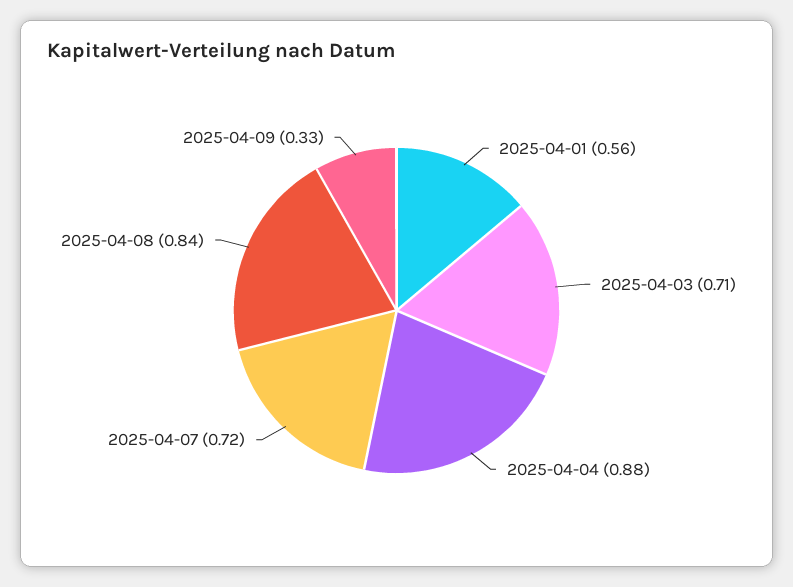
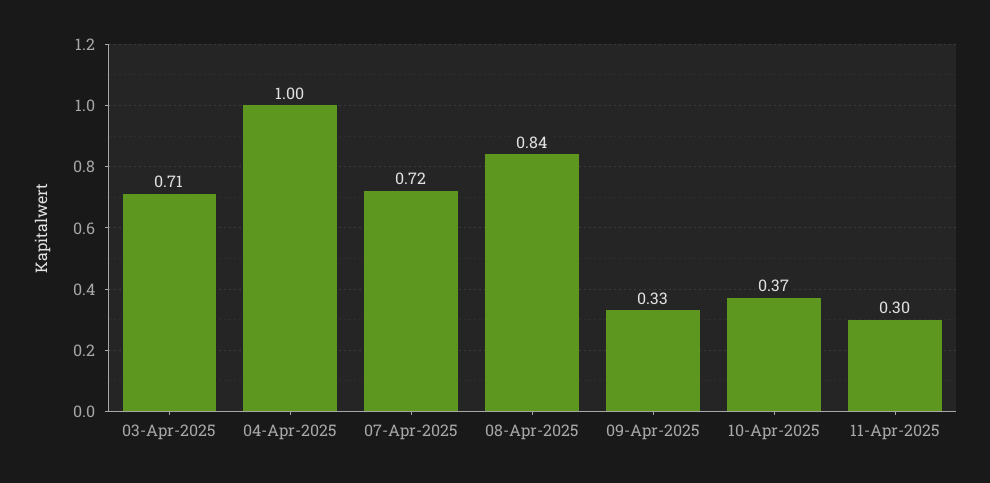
2025-04-01: 0.56 -> none
2025-04-04: 0.88 -> 1
10-Apr-2025: none -> 0.37
11-Apr-2025: none -> 0.3

